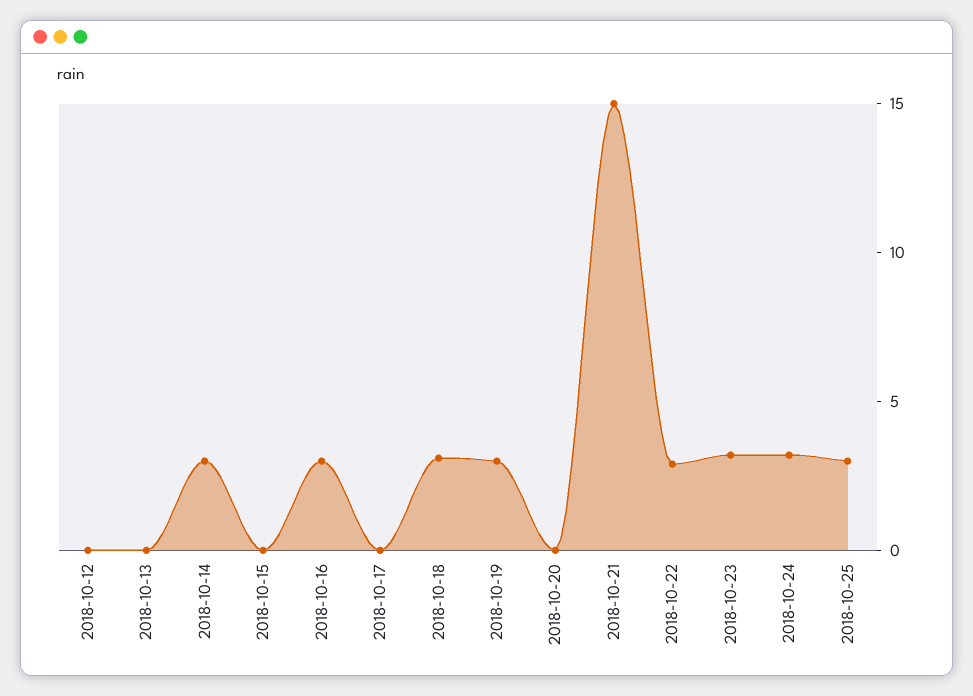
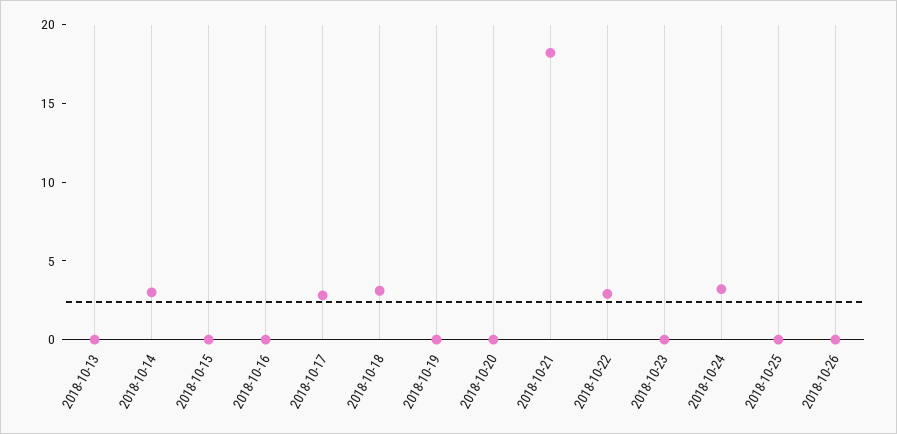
2018-10-12: 0 -> none
2018-10-16: 3 -> 0
2018-10-17: 0 -> 3
2018-10-19: 3 -> 0
2018-10-21: 15 -> 18
2018-10-23: 3 -> 0
2018-10-25: 3 -> 0
2018-10-26: none -> 0

